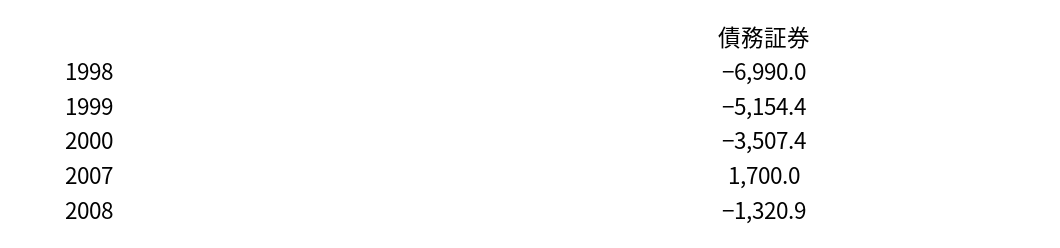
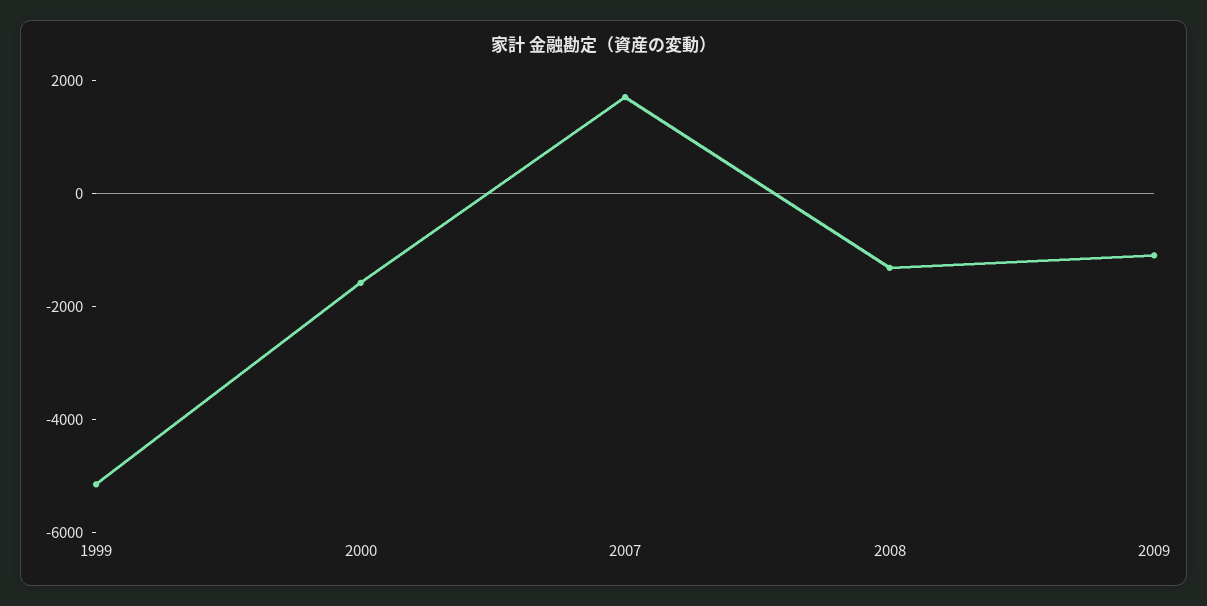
1998: -6990 -> none
2000: -3507.4 -> -1500
2009: none -> -1000

